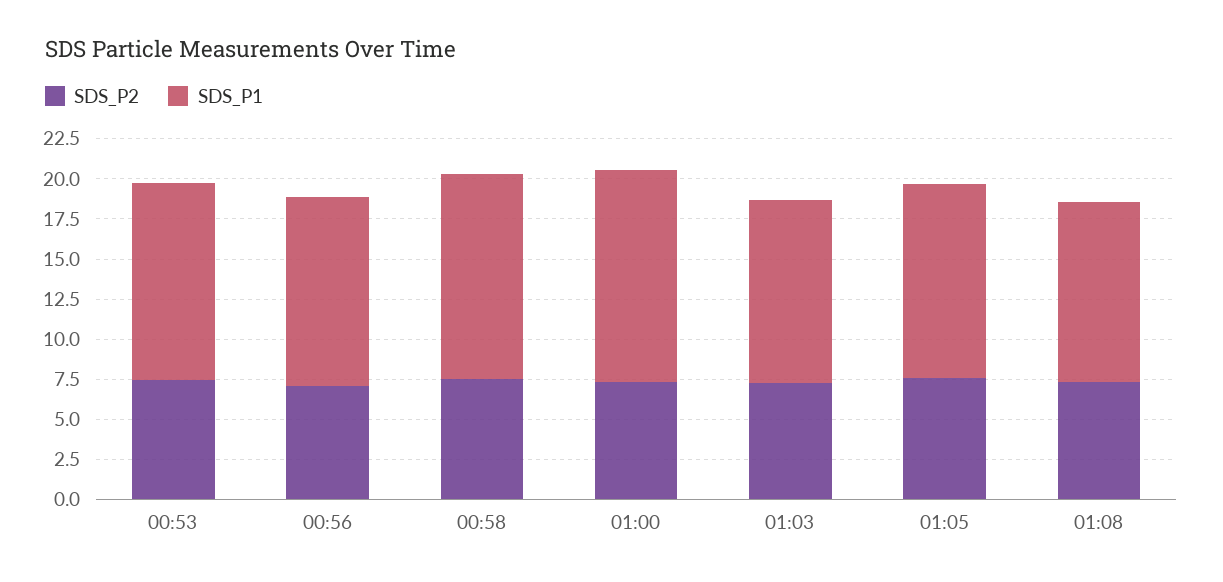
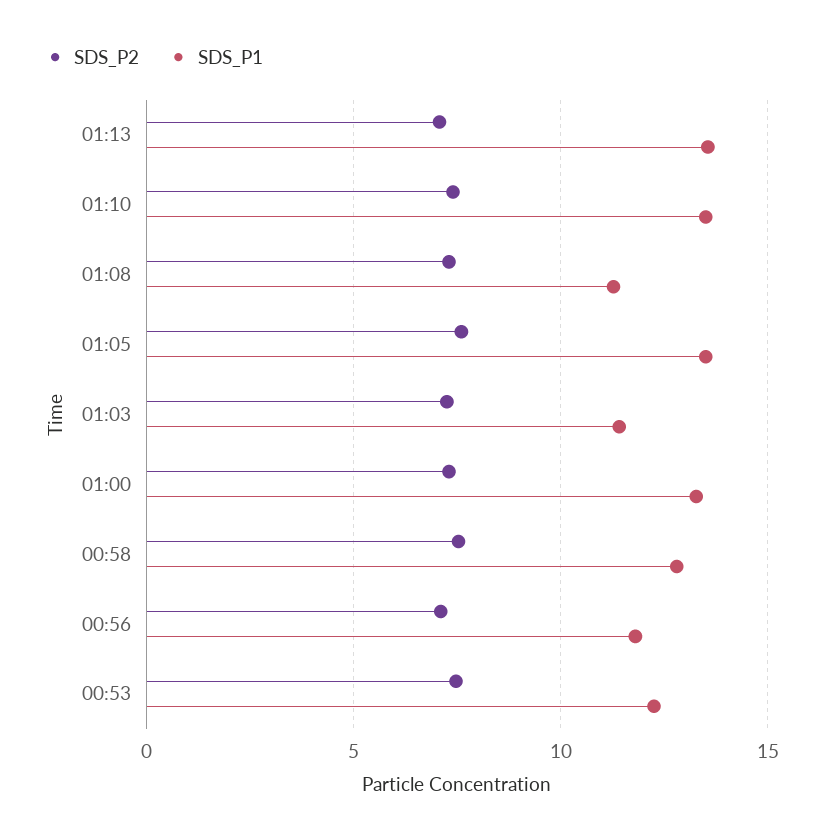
SDS_P1, 01:05: 12 -> 13.5
SDS_P2, 01:13: none -> 7
SDS_P1, 01:13: none -> 13.5
SDS_P2, 01:10: none -> 7.5
SDS_P1, 01:10: none -> 13.5

